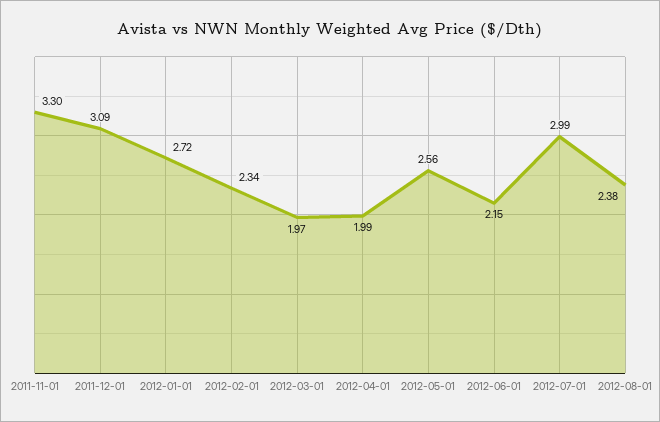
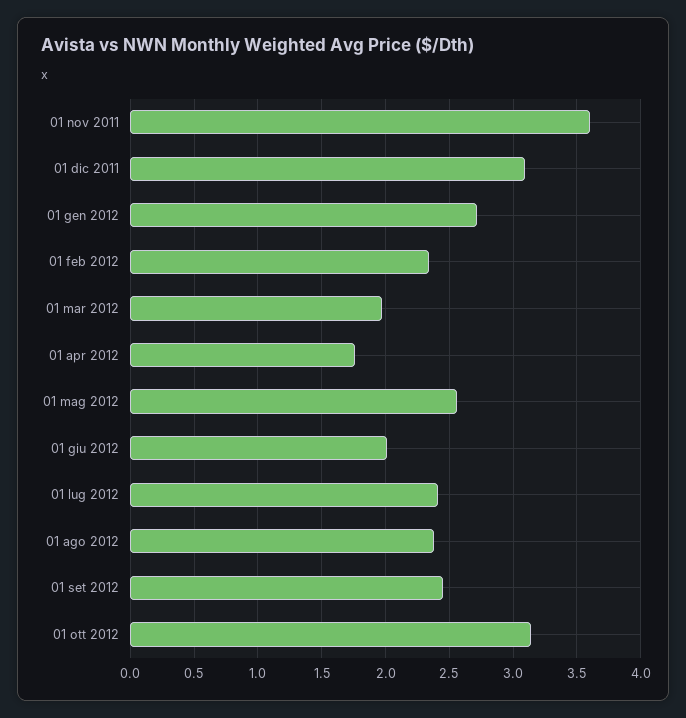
2011-11-01: 3.3 -> 3.6
2012-04-01: 1.99 -> 1.75
2012-06-01: 2.15 -> 2
2012-07-01: 2.99 -> 2.4
01 set 2012: none -> 2.45
01 ott 2012: none -> 3.15

